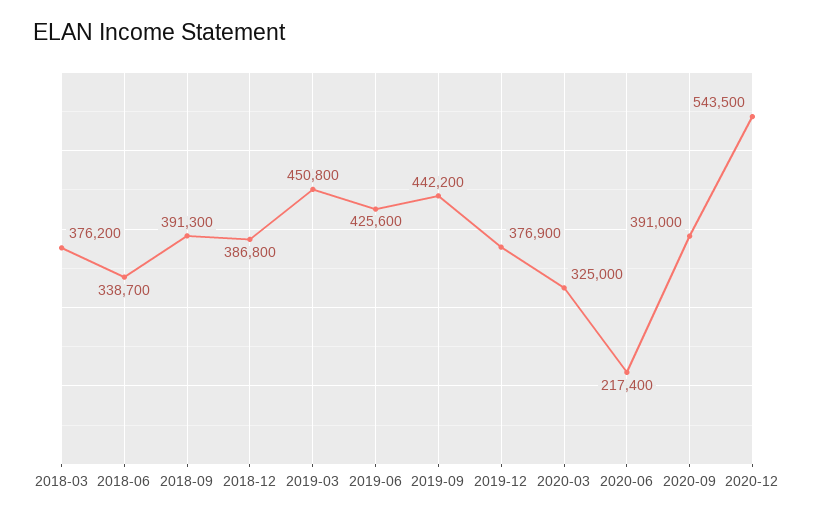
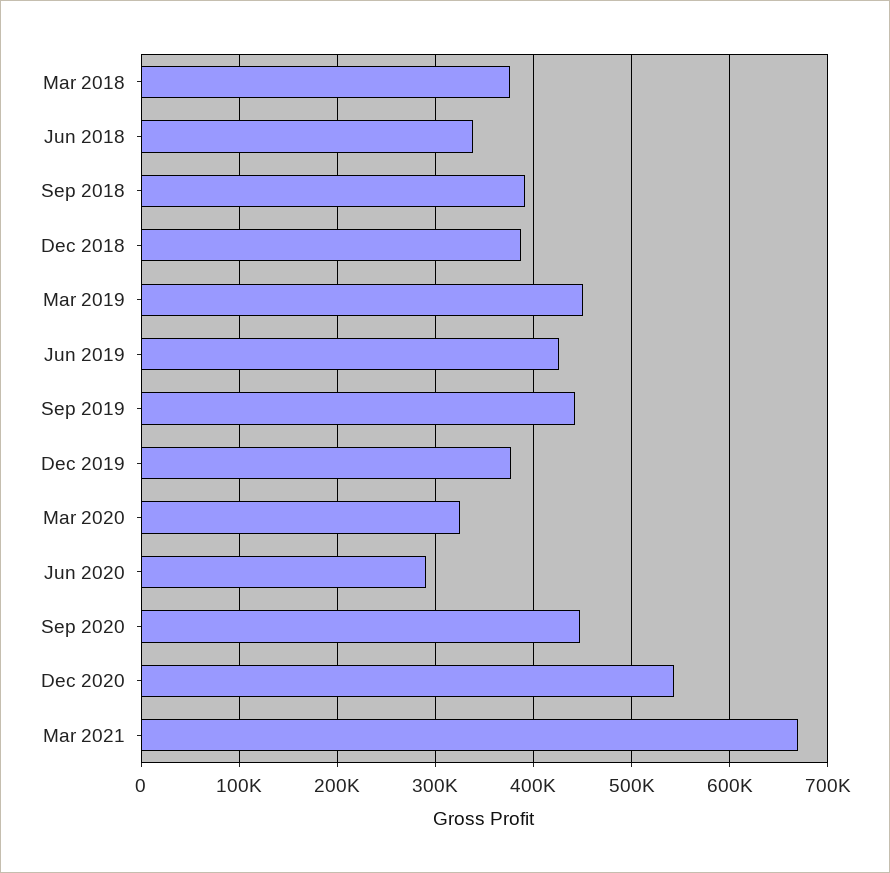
2020-06: 217400 -> 290000
2020-09: 391000 -> 450000
Mar 2021: none -> 670000

